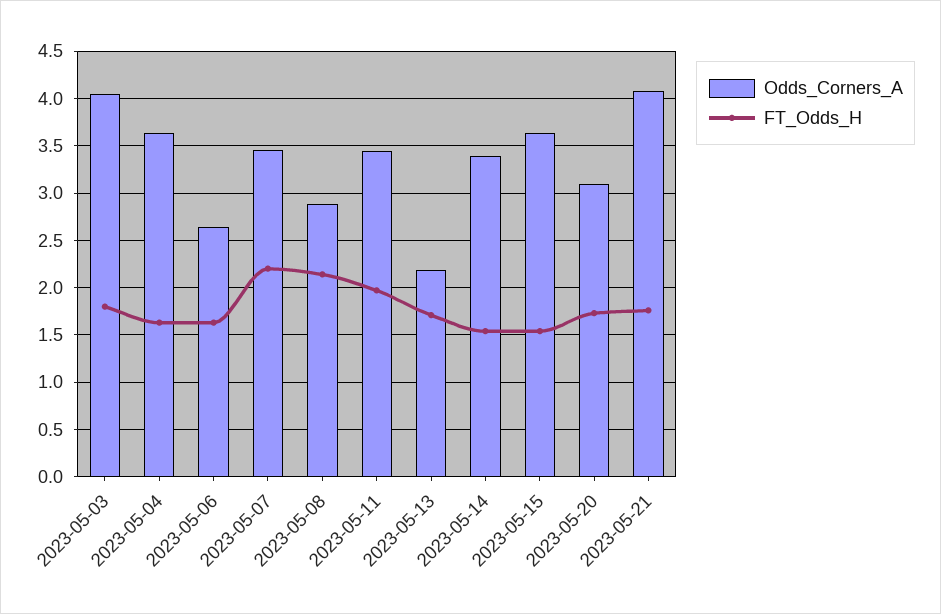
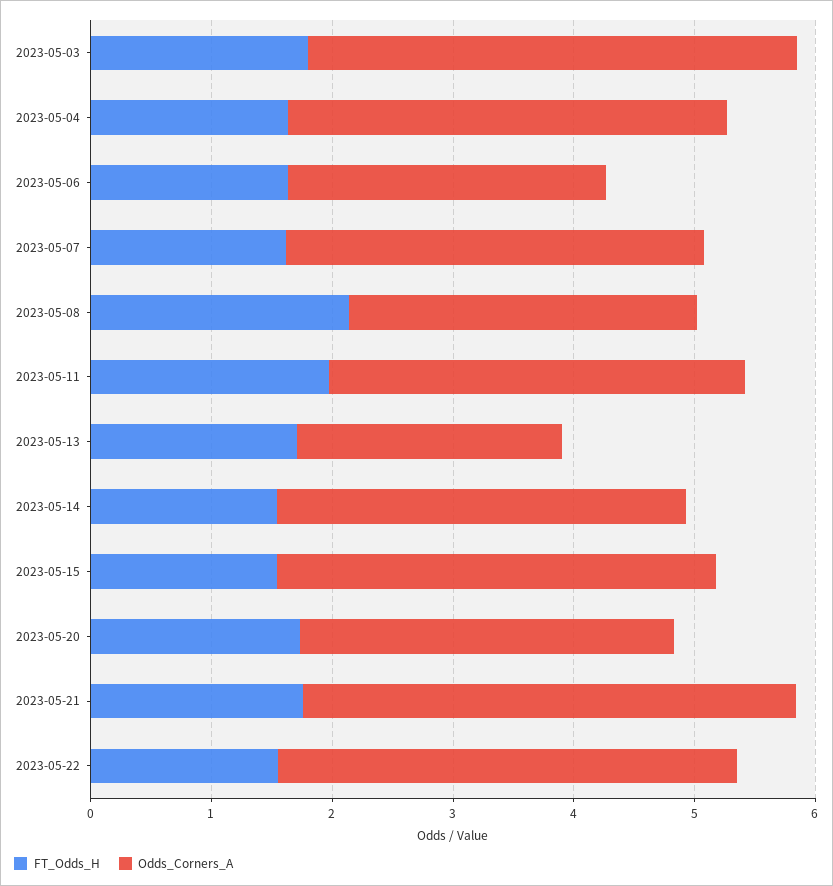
FT_Odds_H, 2023-05-07: 2.2 -> 1.6
FT_Odds_H, 2023-05-22: none -> 1.6
Odds_Corners_A, 2023-05-22: none -> 3.8

